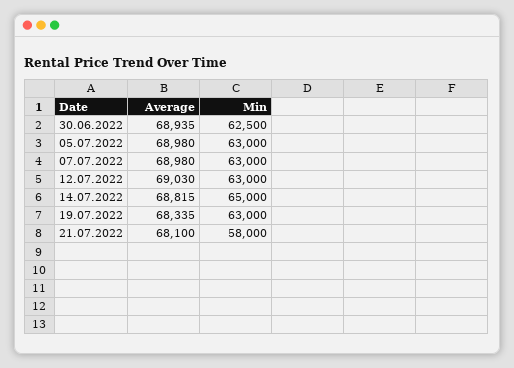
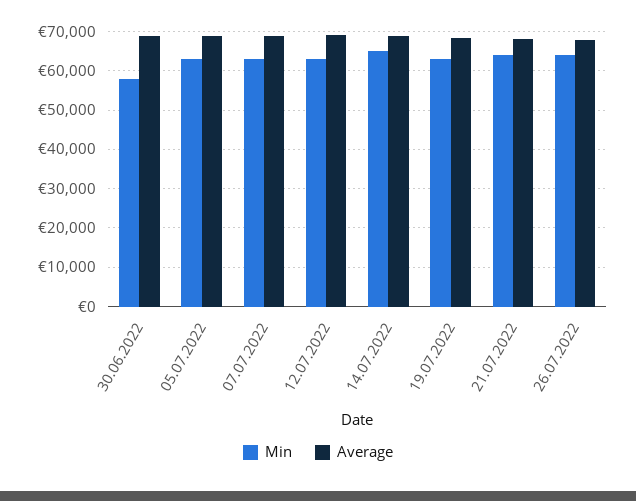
Min, 30.06.2022: 62500 -> 58000
Min, 21.07.2022: 58000 -> 64000
Min, 26.07.2022: none -> 64000
Average, 26.07.2022: none -> 68000

